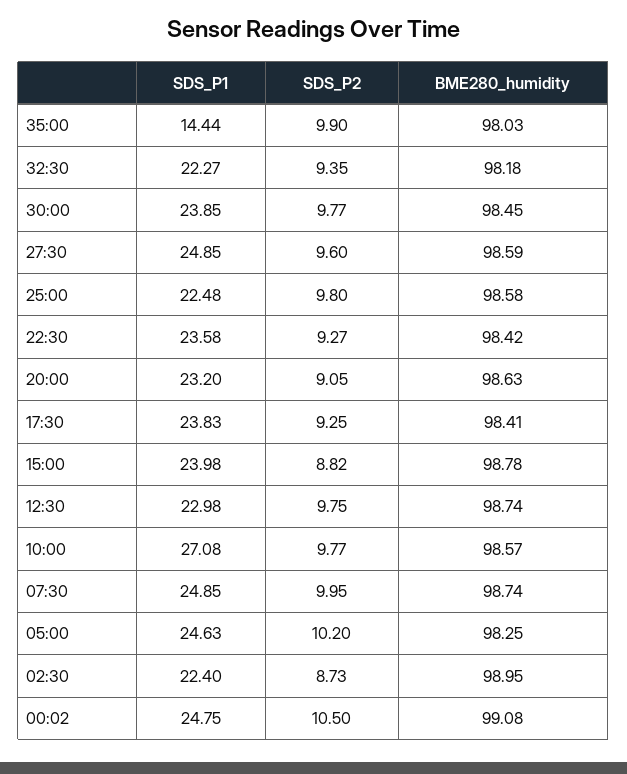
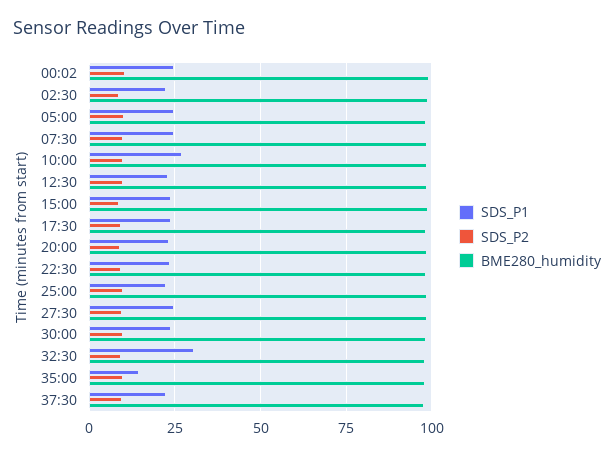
SDS_P1, 32:30: 22.27 -> 30
SDS_P1, 37:30: none -> 22.5
SDS_P2, 37:30: none -> 10
BME280_humidity, 37:30: none -> 97.5

